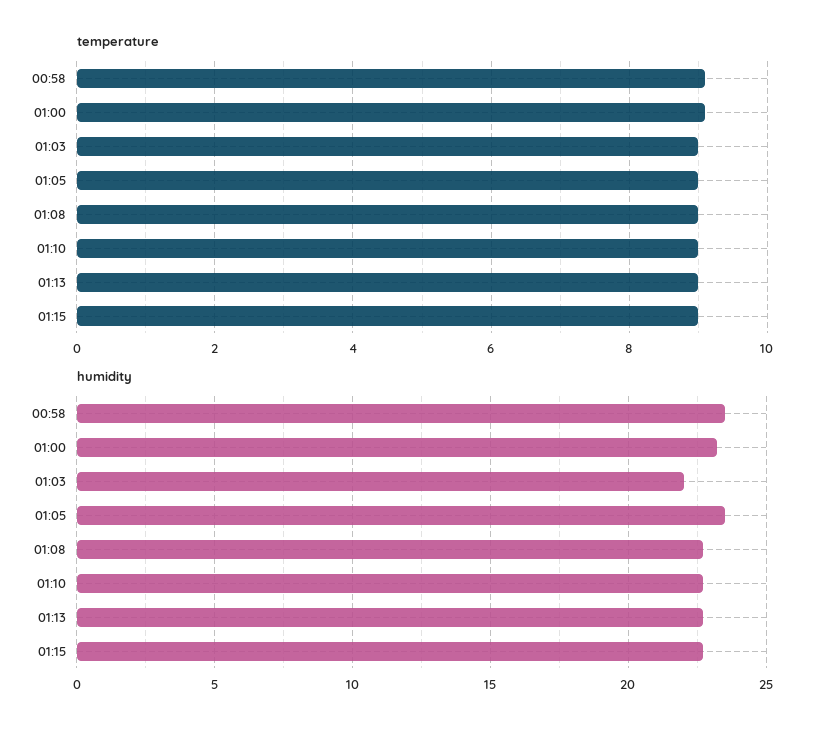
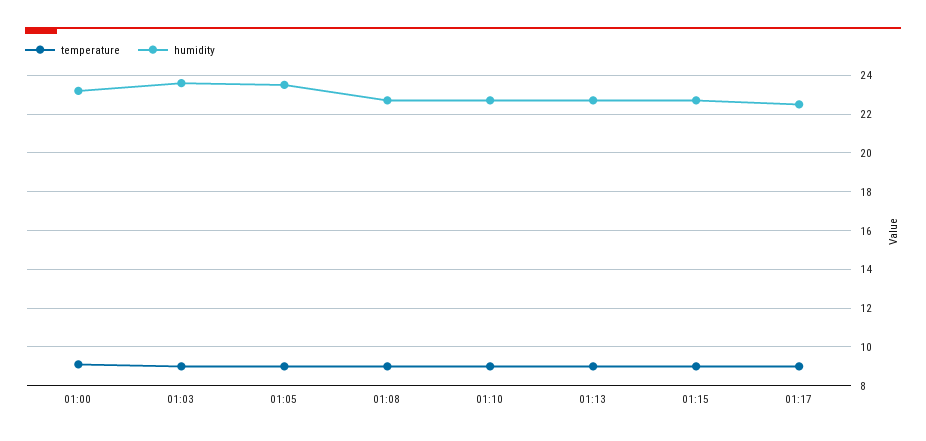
temperature, 00:58: 9 -> none
humidity, 00:58: 23.5 -> none
humidity, 01:03: 22 -> 23.5
temperature, 01:17: none -> 9
humidity, 01:17: none -> 22.5

